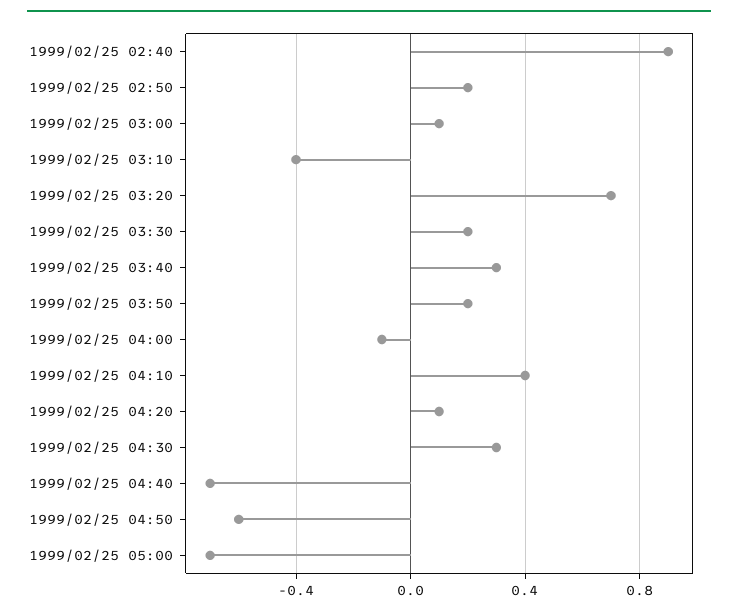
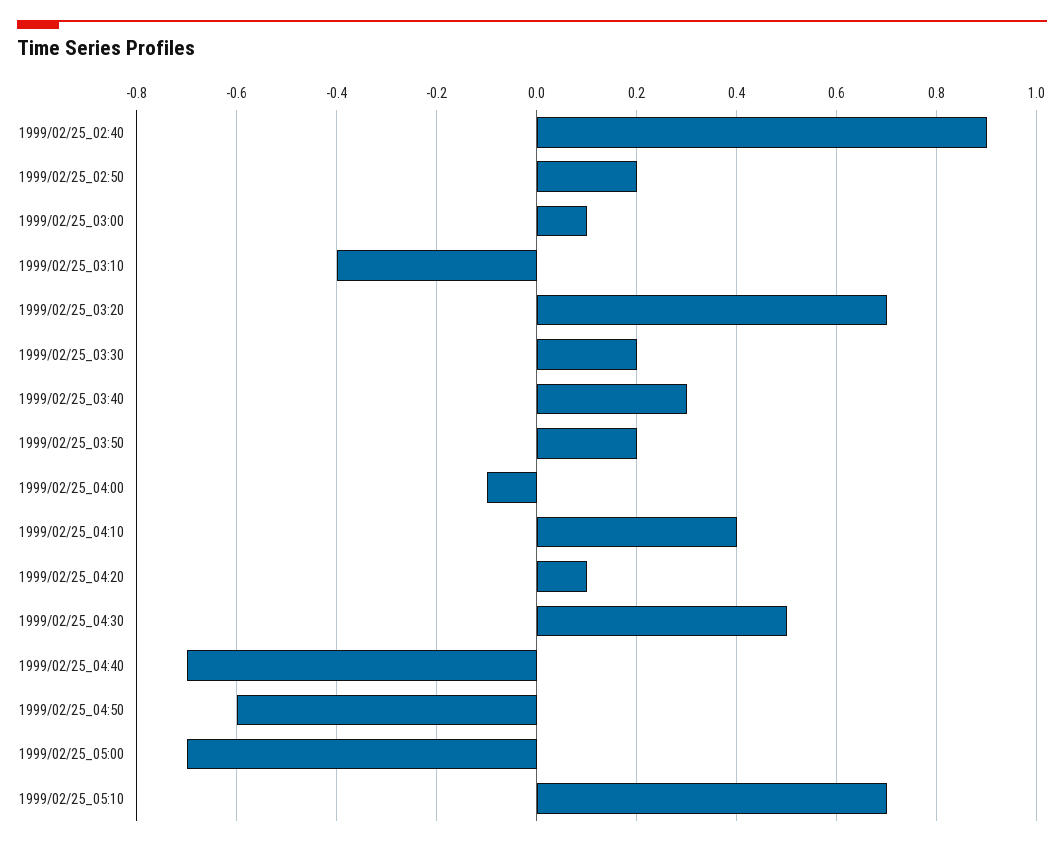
1999/02/25 04:30: 0.3 -> 0.5
1999/02/25_05:10: none -> 0.7

